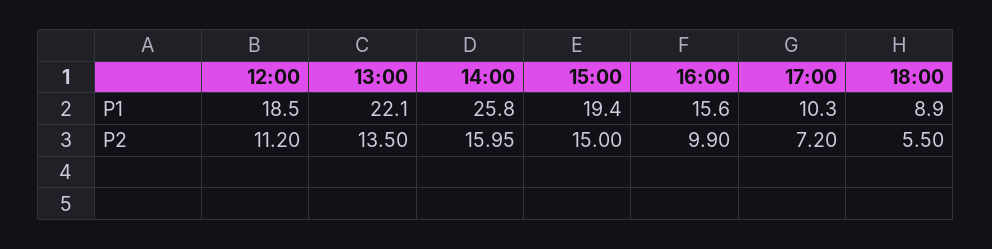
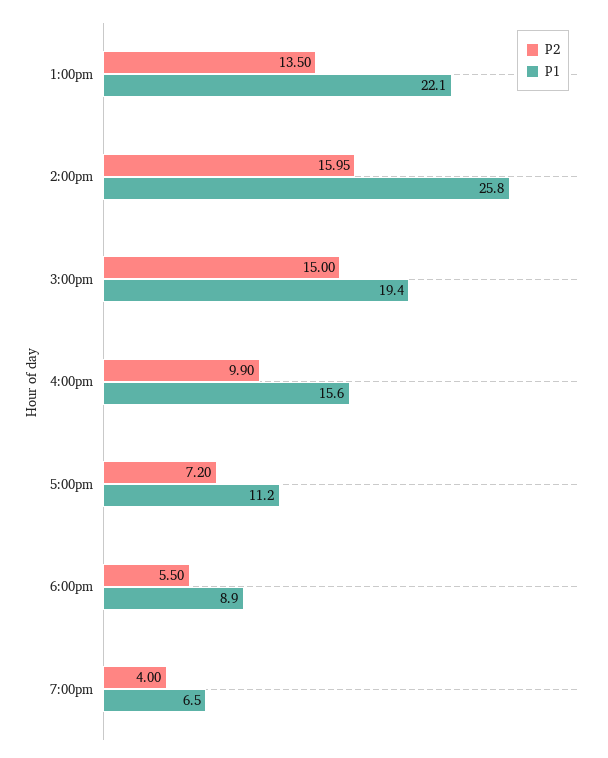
P1, 12:00: 18.5 -> none
P1, 17:00: 10.3 -> 11.2
P2, 12:00: 11.2 -> none
P2, 7:00pm: none -> 4
P1, 7:00pm: none -> 6.5

